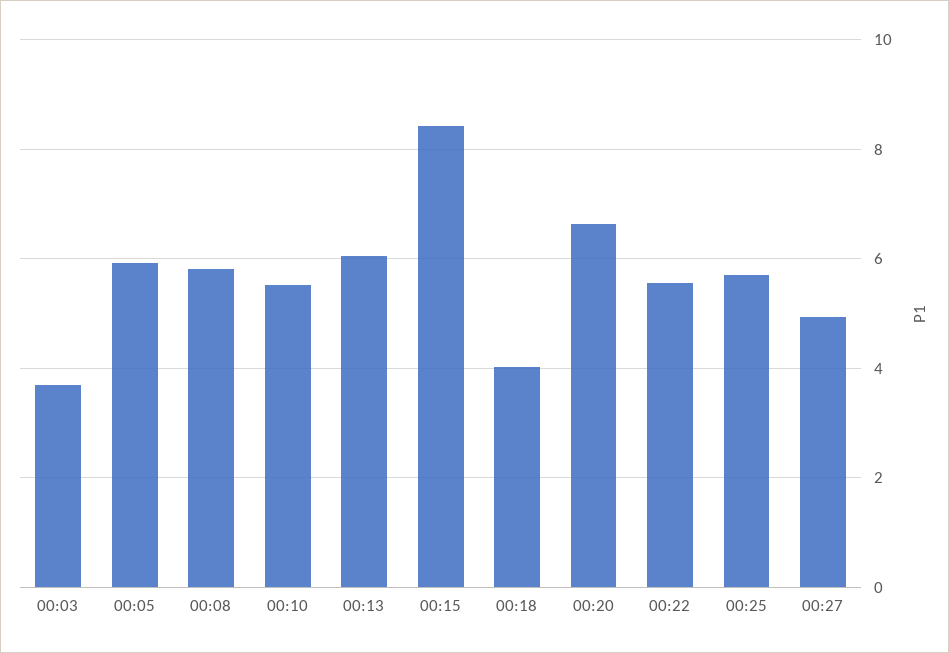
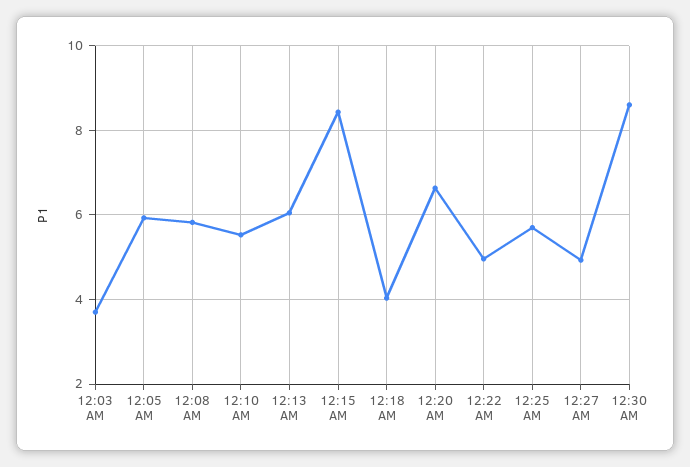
00:22: 5.6 -> 5
12:30 AM: none -> 8.6

